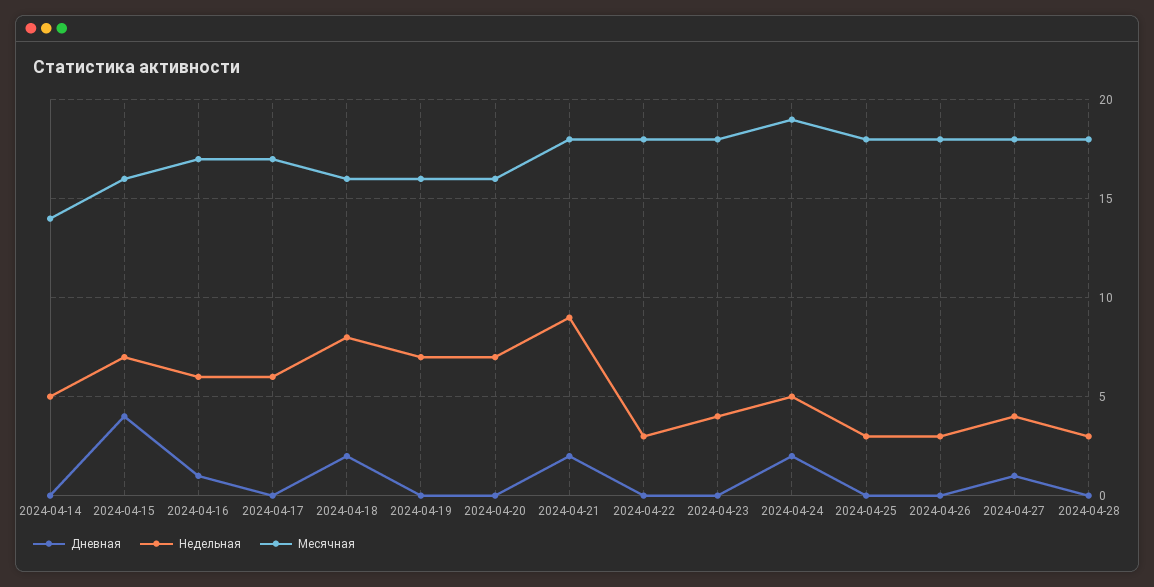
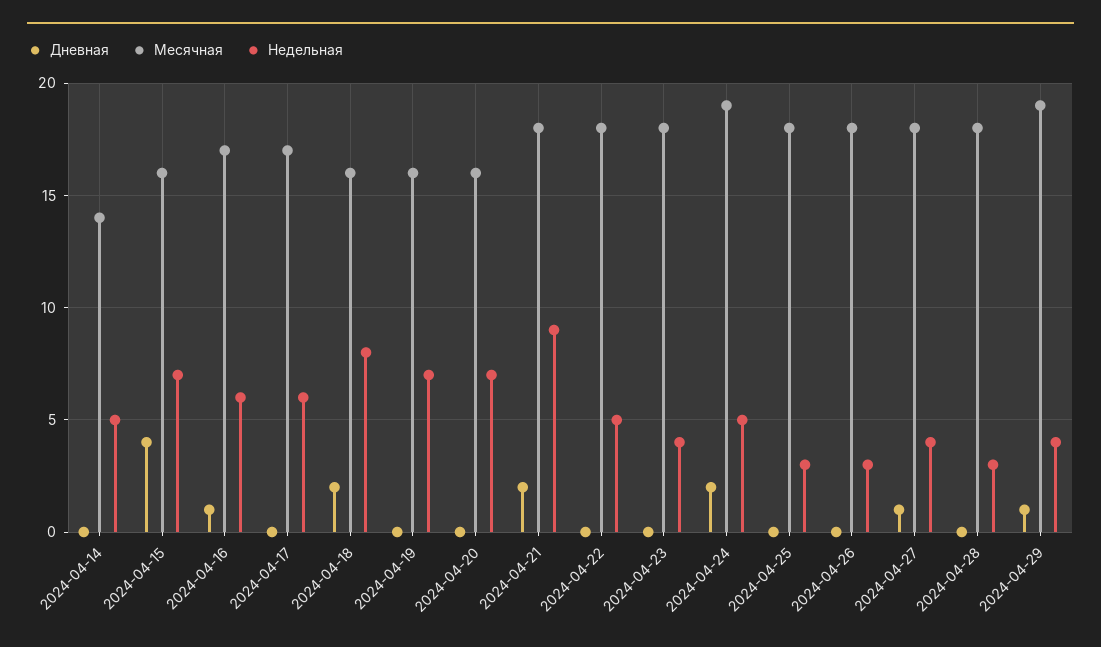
Недельная, 2024-04-22: 3 -> 5
Дневная, 2024-04-29: none -> 1
Месячная, 2024-04-29: none -> 19
Недельная, 2024-04-29: none -> 4

